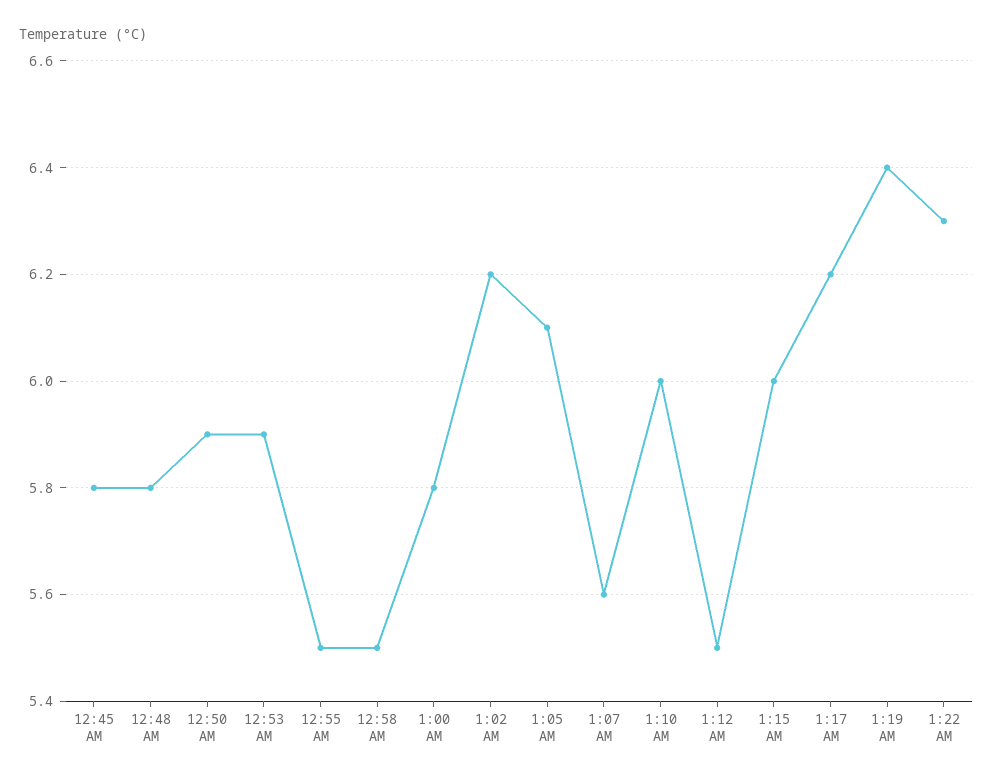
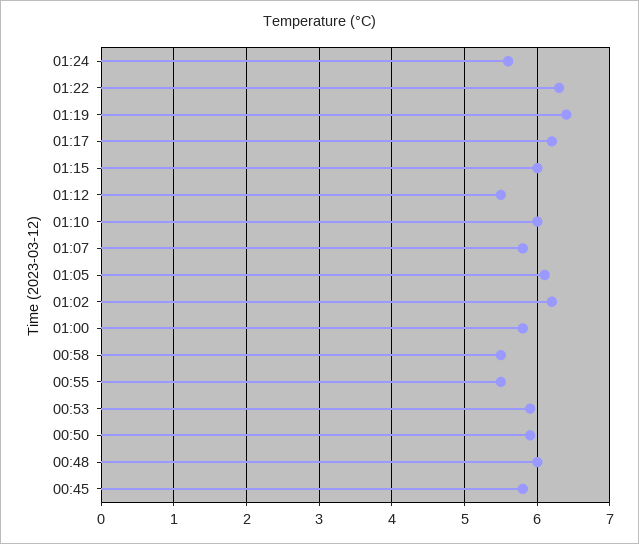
12:48 AM: 5.8 -> 6
1:07 AM: 5.6 -> 5.8
01:24: none -> 5.6

